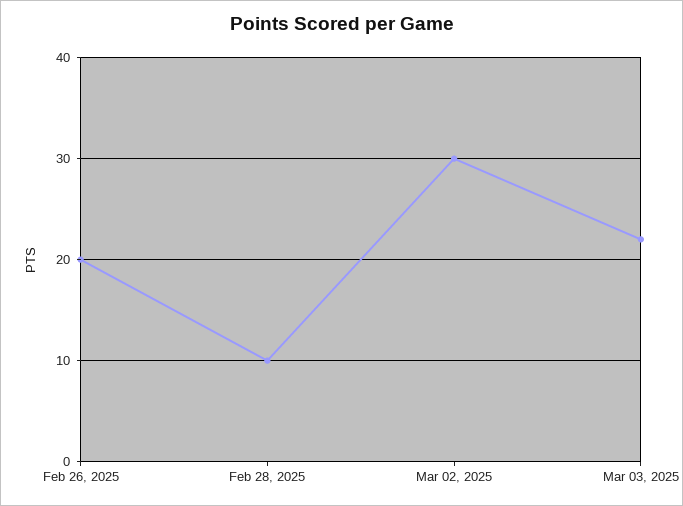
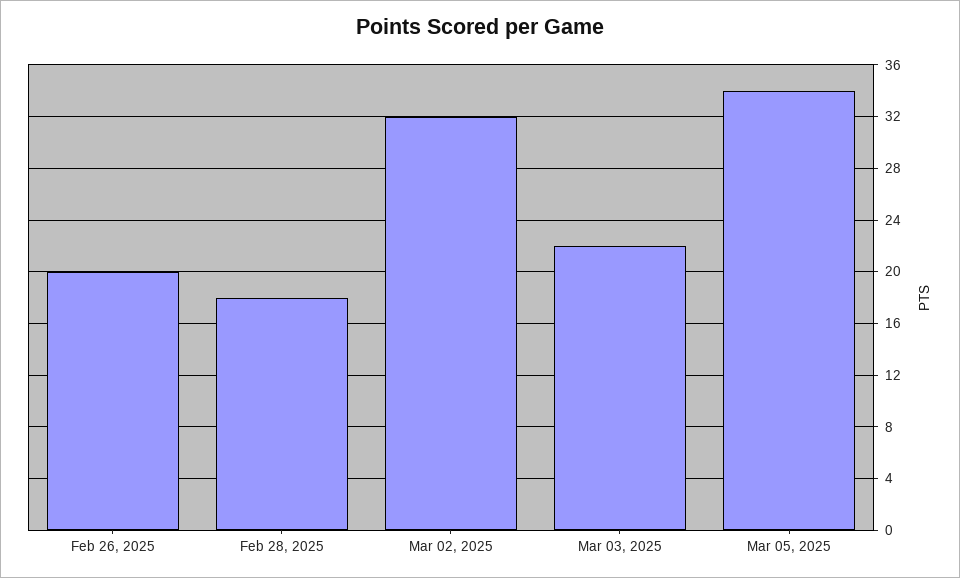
Feb 28, 2025: 10 -> 18
Mar 02, 2025: 30 -> 32
Mar 05, 2025: none -> 34

